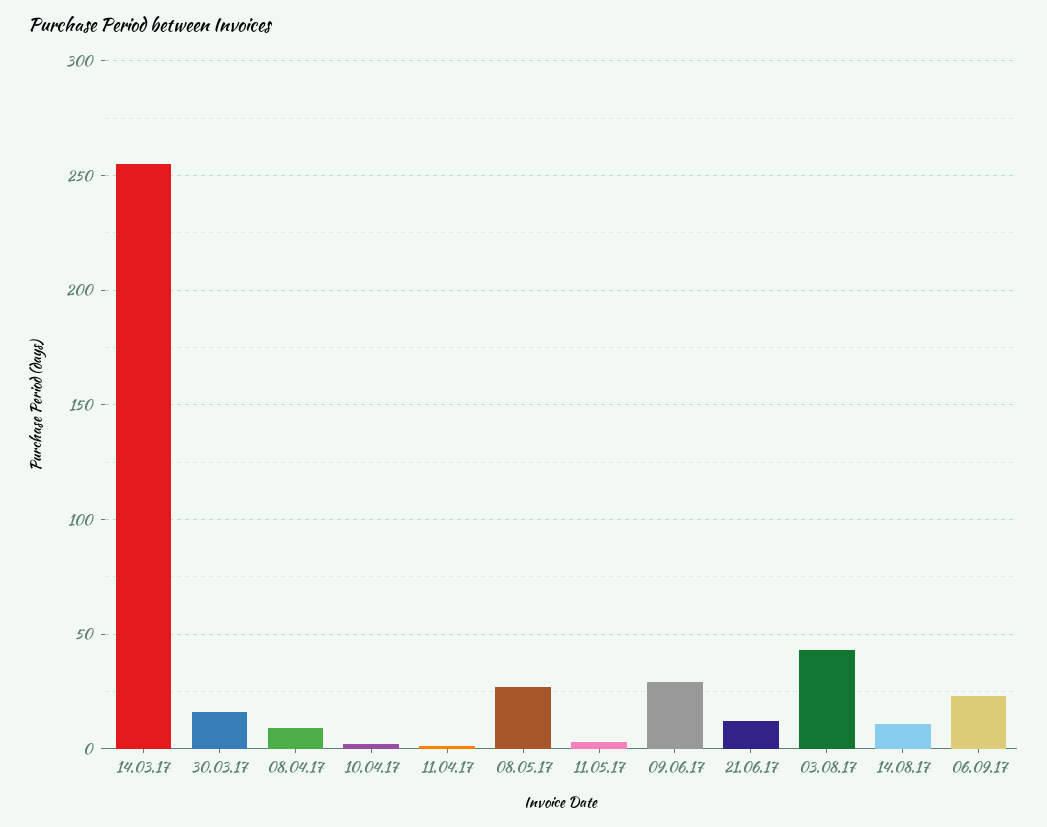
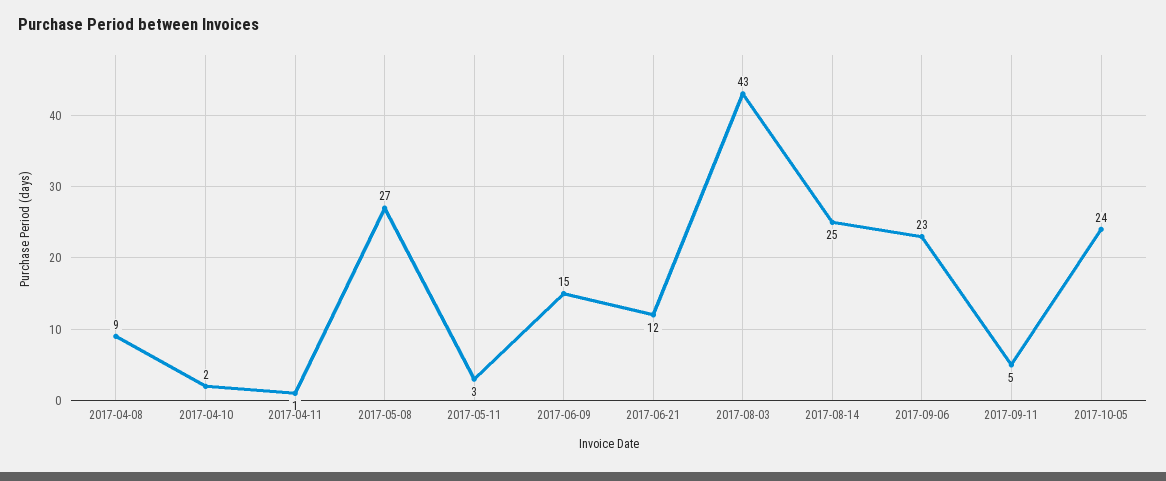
14.03.17: 255 -> none
30.03.17: 15 -> none
09.06.17: 30 -> 15
14.08.17: 10 -> 25
2017-09-11: none -> 5
2017-10-05: none -> 24

